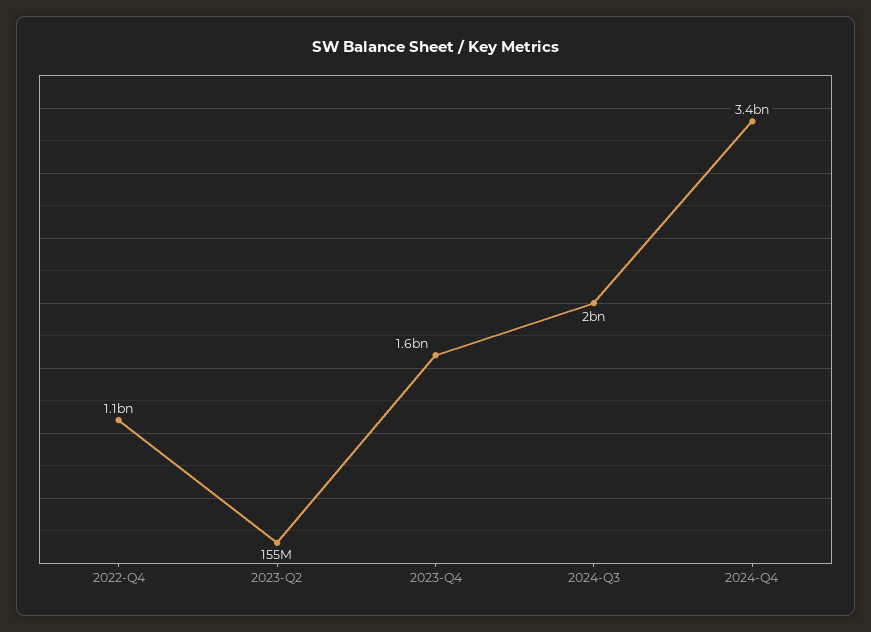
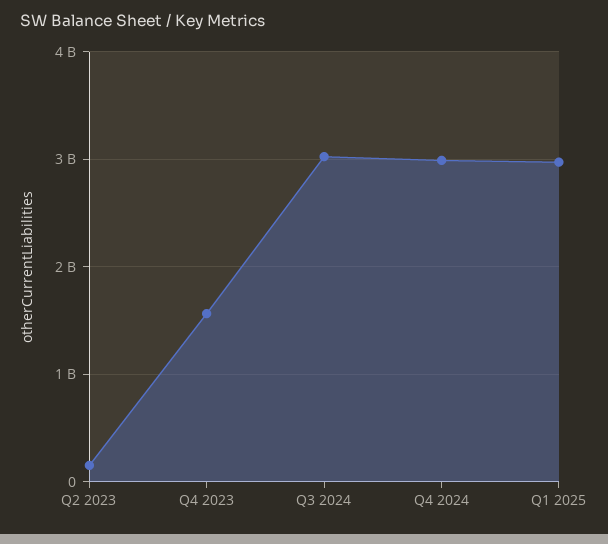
2022-Q4: 1100000000 -> none
2024-Q3: 2000000000 -> 3000000000
2024-Q4: 3400000000 -> 3000000000
Q1 2025: none -> 3000000000

